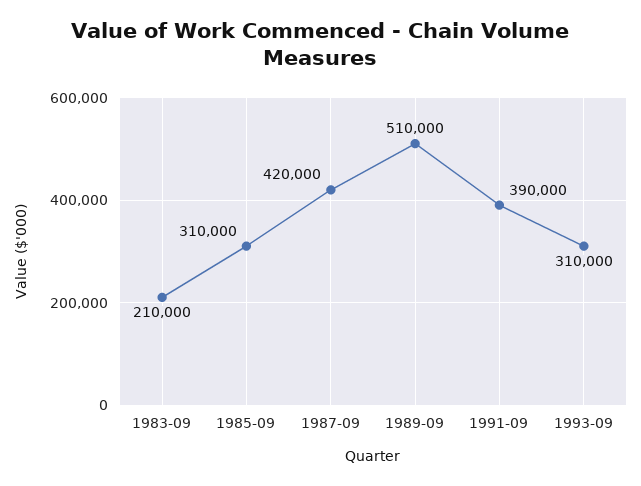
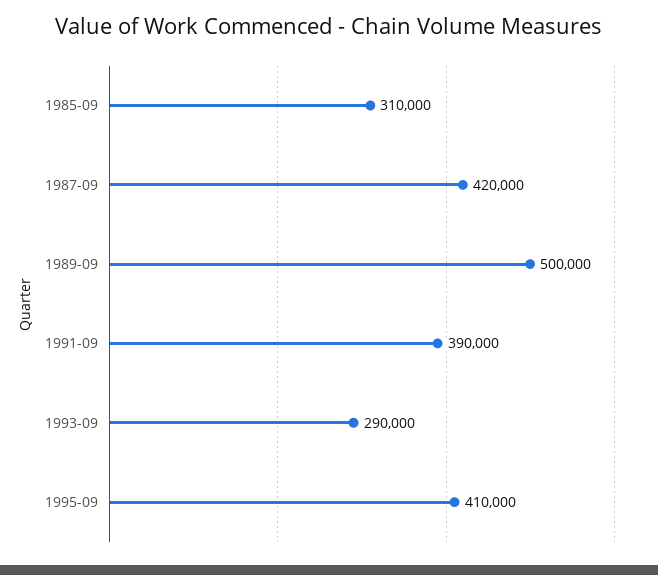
1983-09: 210000 -> none
1989-09: 510000 -> 500000
1993-09: 310000 -> 290000
1995-09: none -> 410000

